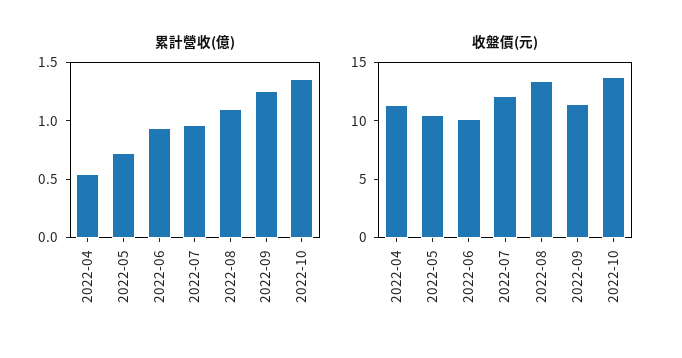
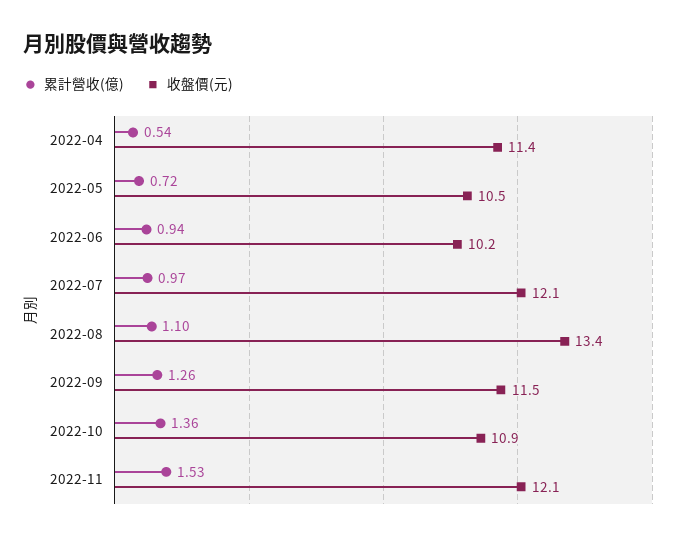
收盤價(元), 2022-10: 14 -> 10.9
累計營收(億), 2022-11: none -> 1.53
收盤價(元), 2022-11: none -> 12.1

